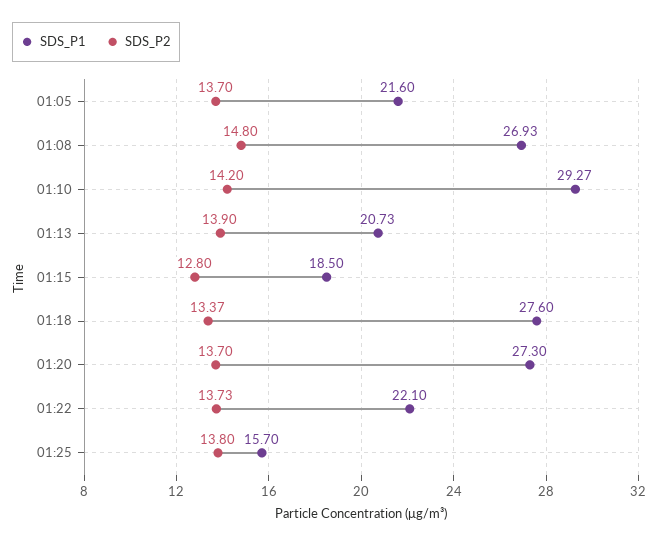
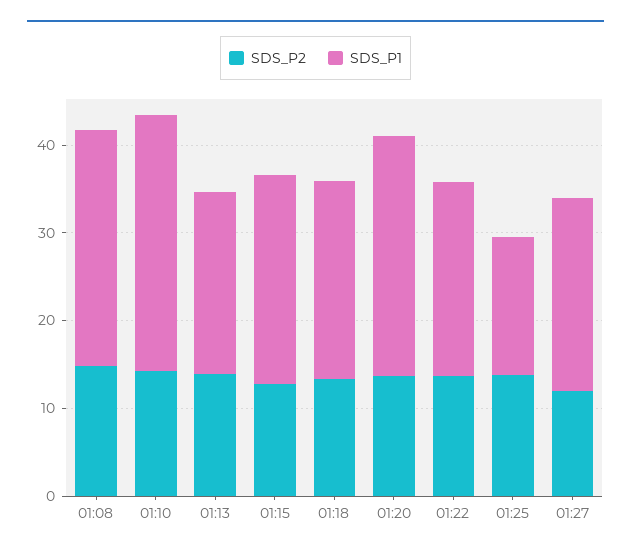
SDS_P1, 01:05: 21.6 -> none
SDS_P2, 01:05: 13.7 -> none
SDS_P1, 01:15: 18.5 -> 24
SDS_P1, 01:18: 27.6 -> 22
SDS_P2, 01:27: none -> 12
SDS_P1, 01:27: none -> 22

